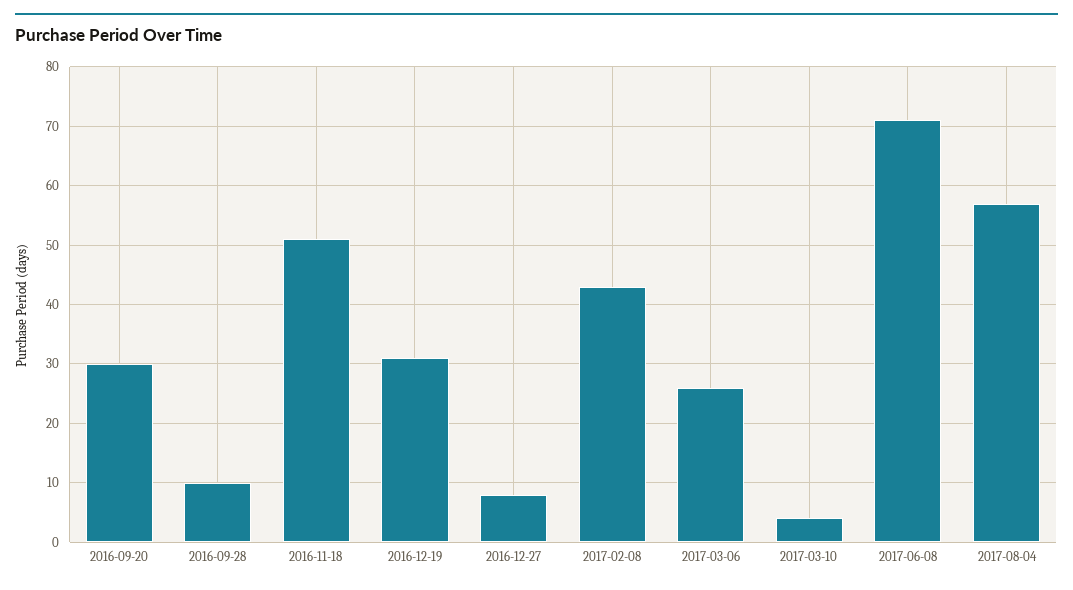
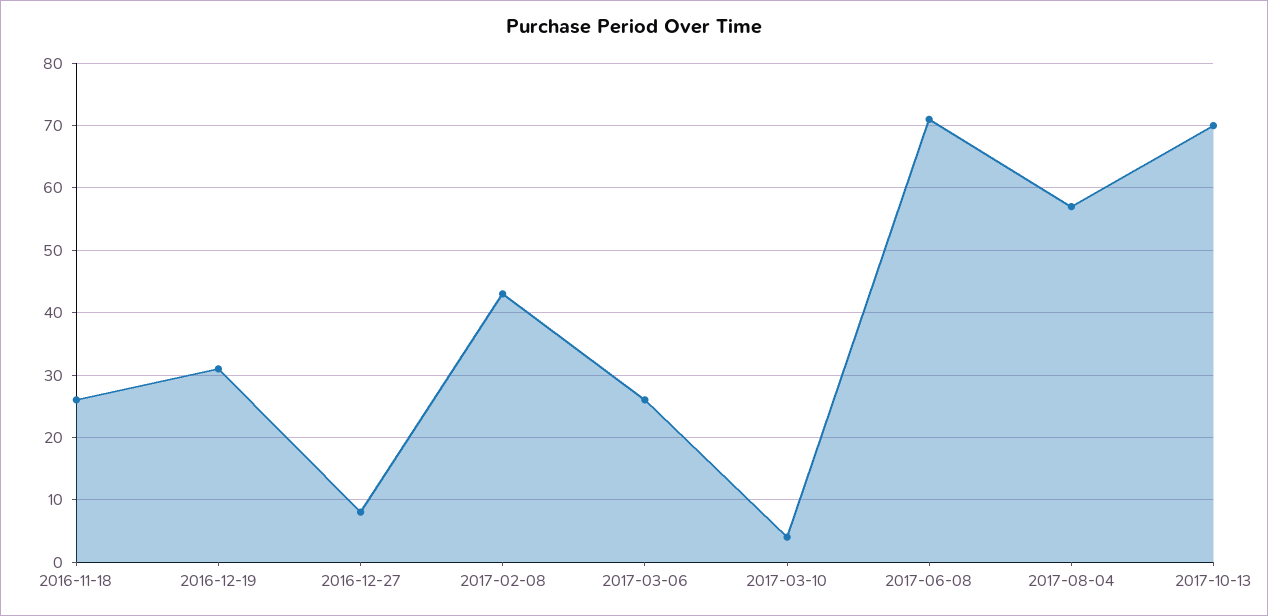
2016-09-20: 30 -> none
2016-09-28: 10 -> none
2016-11-18: 50 -> 26
2017-10-13: none -> 70

